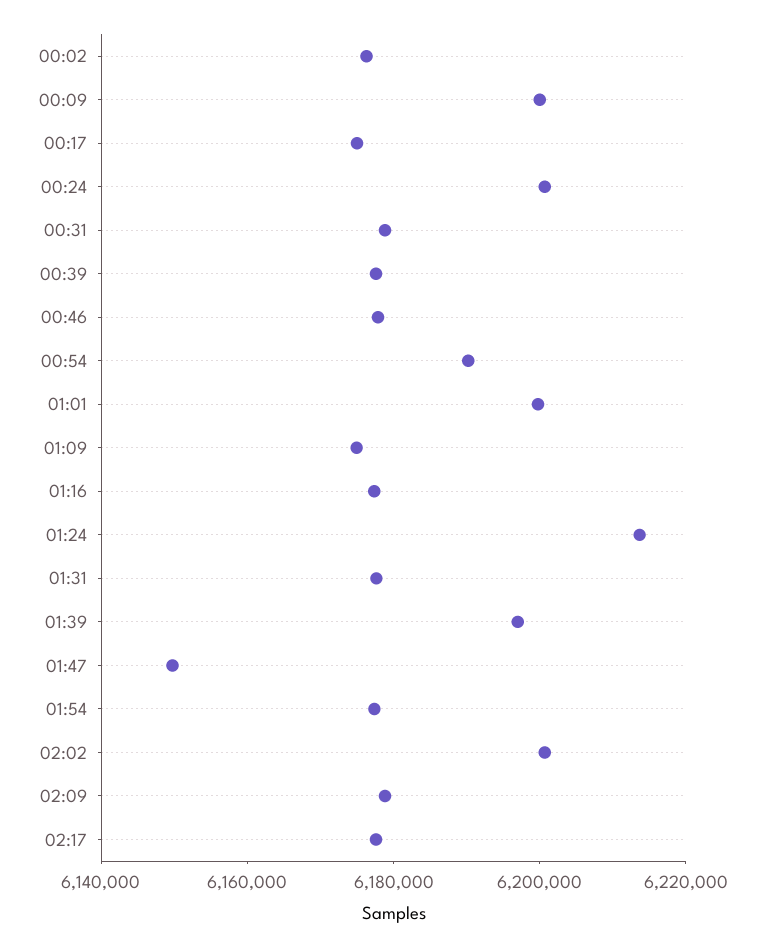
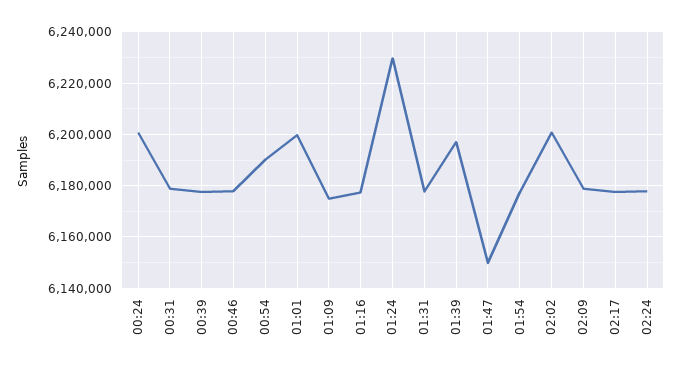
00:02: 6175000 -> none
00:09: 6200000 -> none
00:17: 6175000 -> none
01:24: 6215000 -> 6230000
02:24: none -> 6177500

